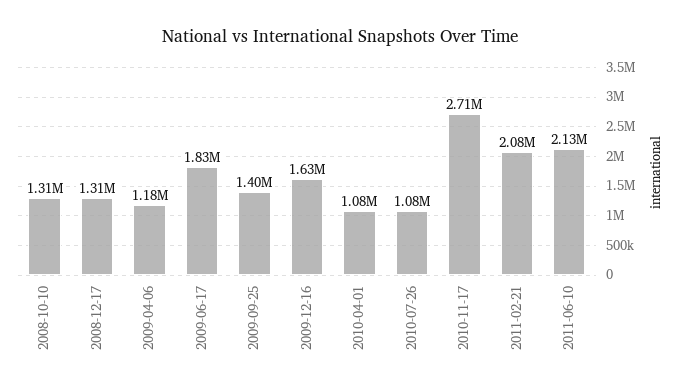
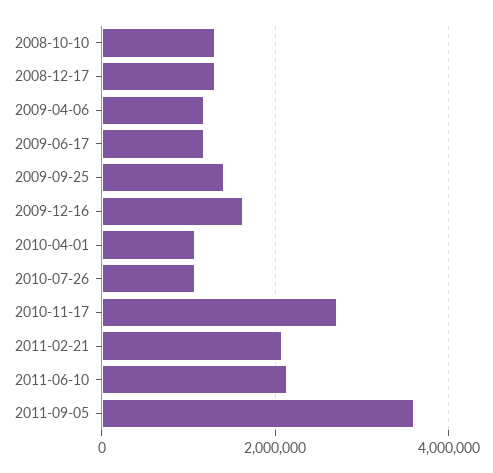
2009-06-17: 1830000 -> 1200000
2011-09-05: none -> 3600000

